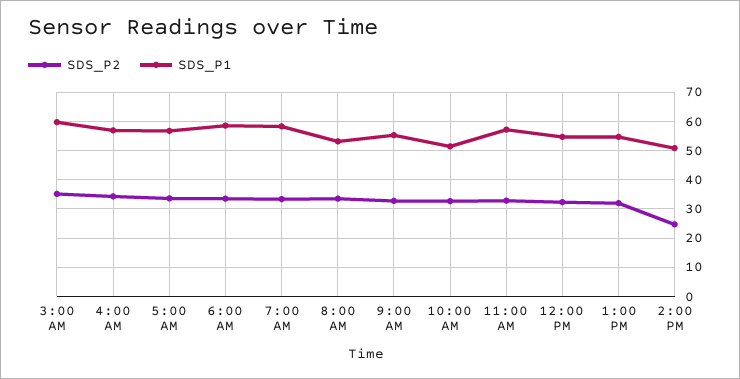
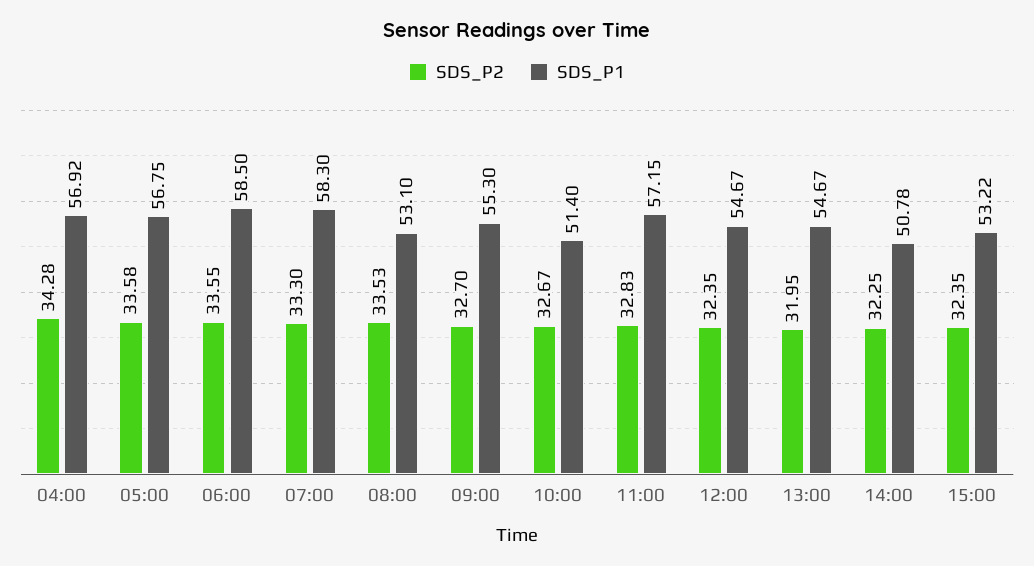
SDS_P2, 3:00 AM: 35 -> none
SDS_P1, 3:00 AM: 60 -> none
SDS_P2, 2:00 PM: 25 -> 32.25
SDS_P2, 15:00: none -> 32.35
SDS_P1, 15:00: none -> 53.22

